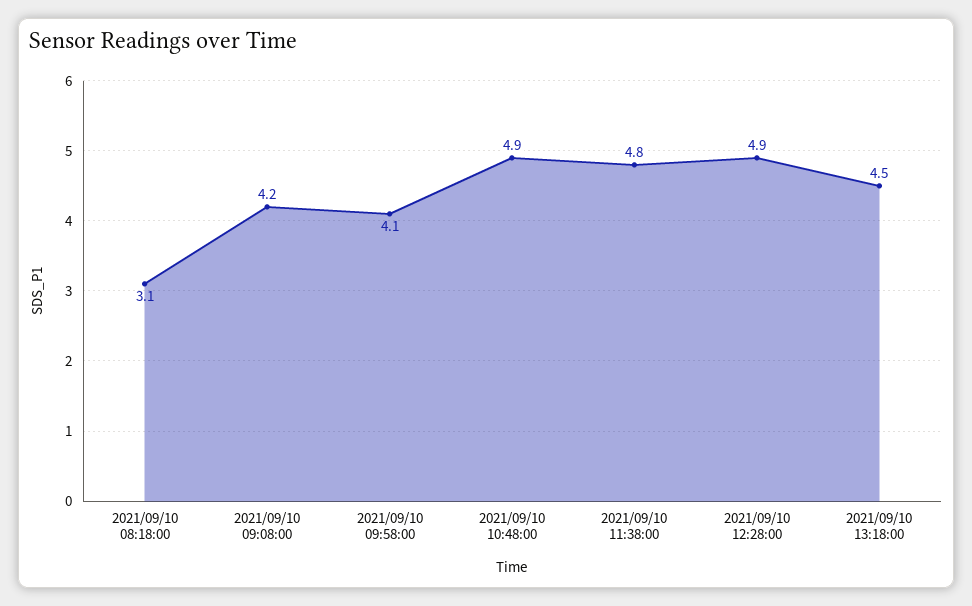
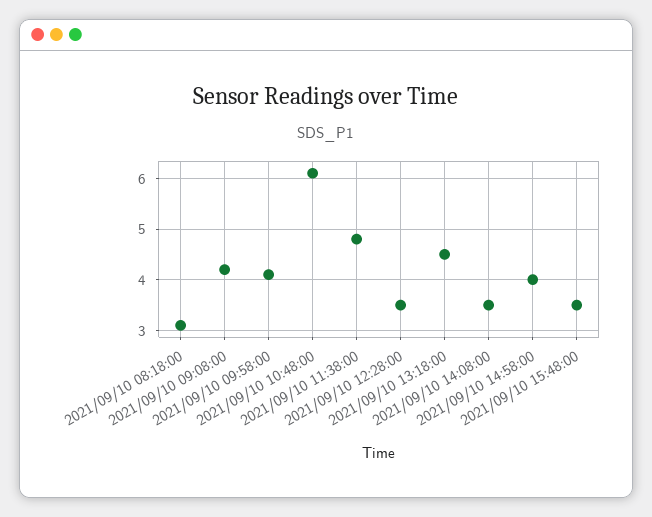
2021/09/10 10:48:00: 4.9 -> 6
2021/09/10 12:28:00: 4.9 -> 3.5
2021/09/10 14:08:00: none -> 3.5
2021/09/10 14:58:00: none -> 4
2021/09/10 15:48:00: none -> 3.5

